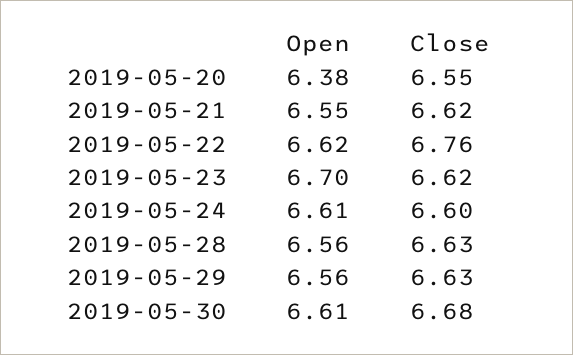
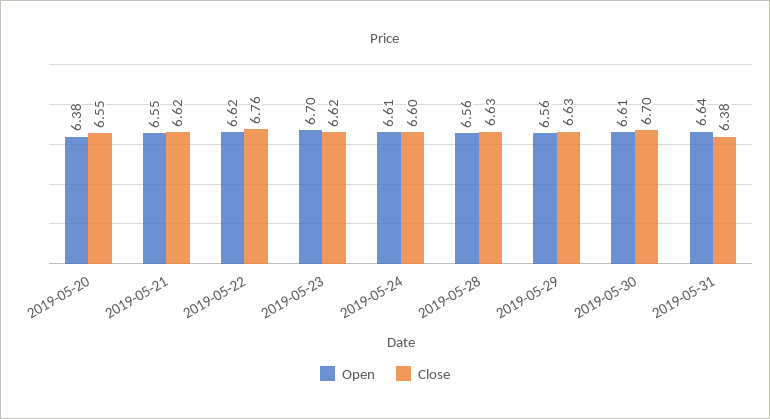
Close, 2019-05-30: 6.68 -> 6.7
Open, 2019-05-31: none -> 6.64
Close, 2019-05-31: none -> 6.38

